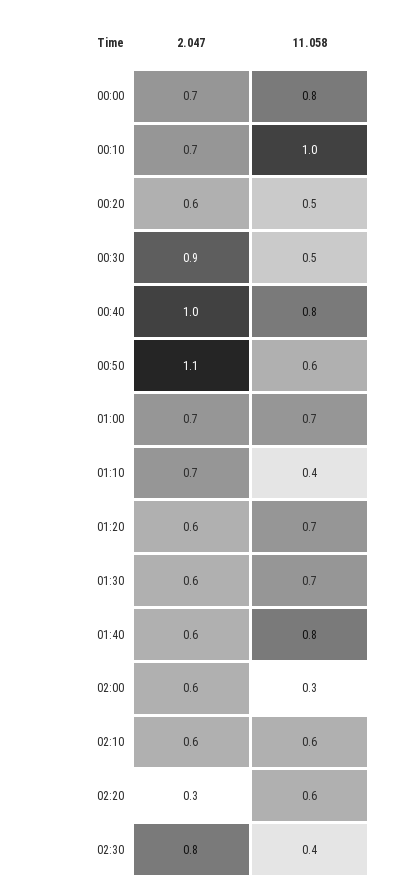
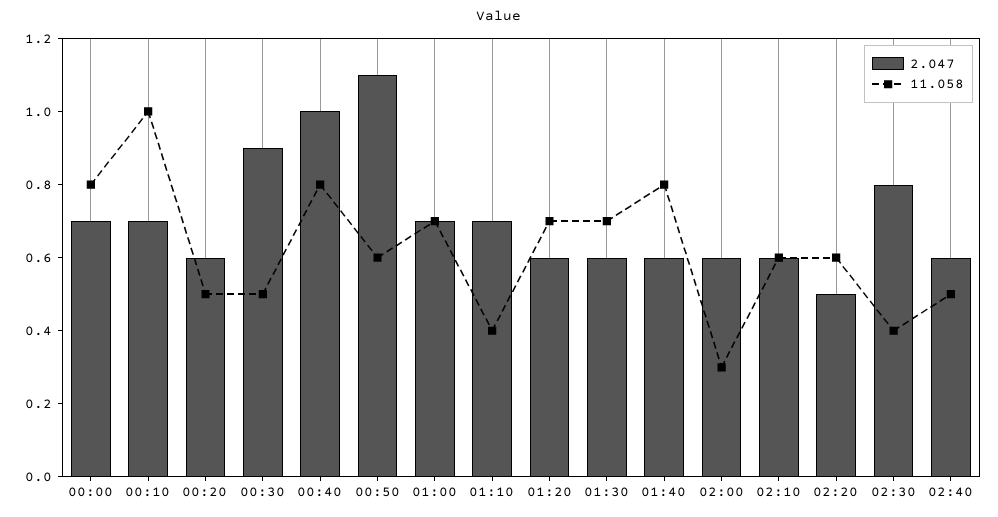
2.047, 02:20: 0.3 -> 0.5
2.047, 02:40: none -> 0.6
11.058, 02:40: none -> 0.5

